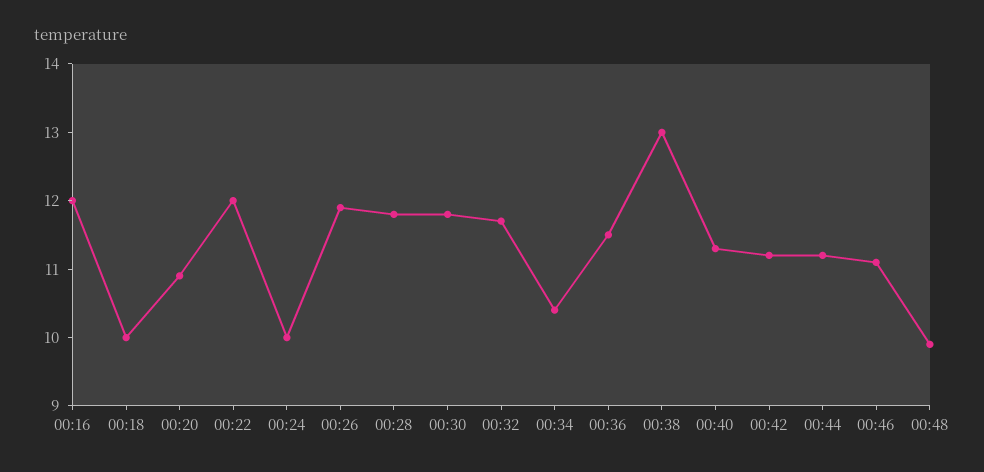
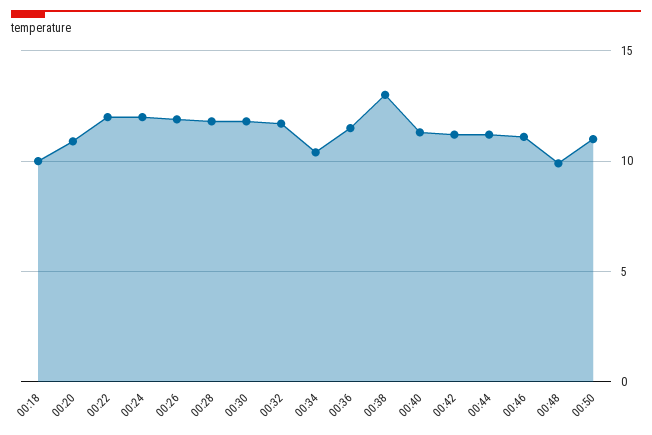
00:16: 12 -> none
00:24: 10 -> 12
00:50: none -> 11

